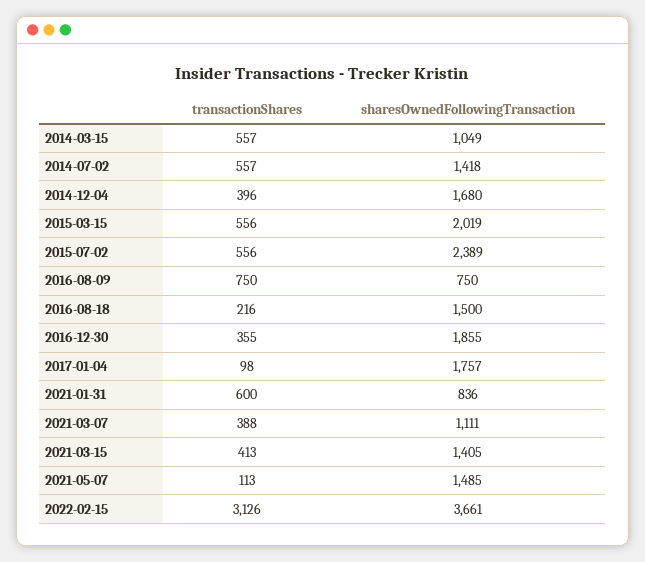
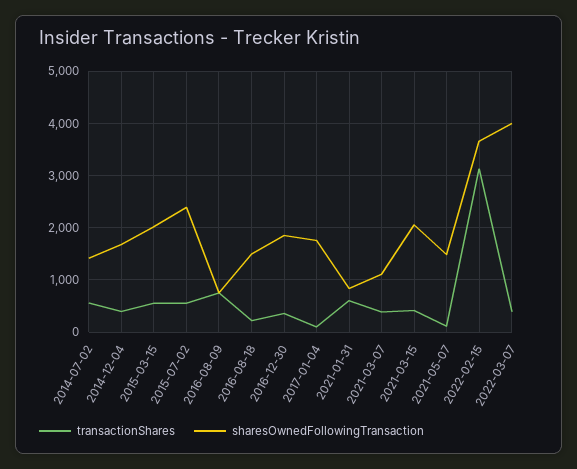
transactionShares, 2014-03-15: 557 -> none
sharesOwnedFollowingTransaction, 2014-03-15: 1049 -> none
sharesOwnedFollowingTransaction, 2021-03-15: 1405 -> 2000
transactionShares, 2022-03-07: none -> 400
sharesOwnedFollowingTransaction, 2022-03-07: none -> 4000

